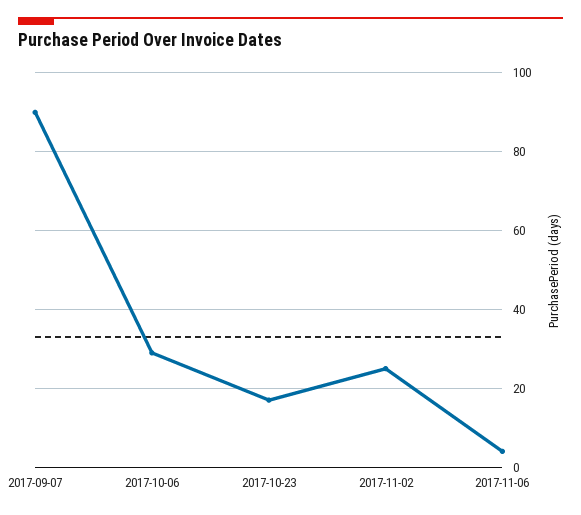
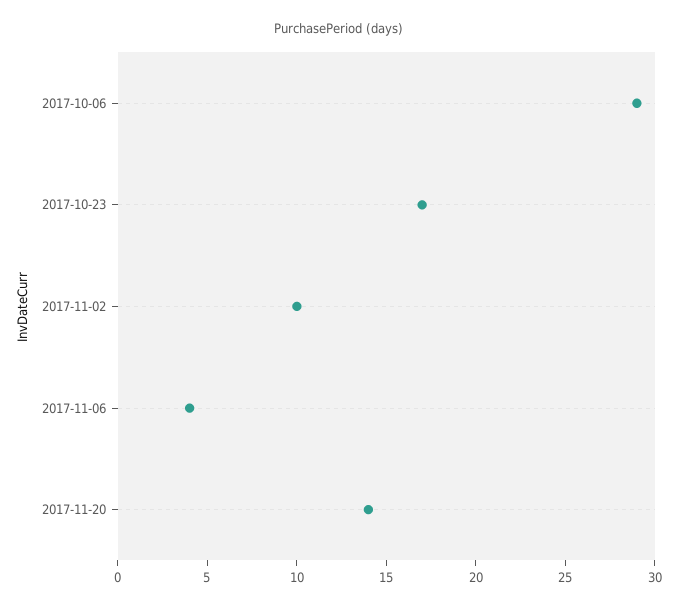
2017-09-07: 90 -> none
2017-11-02: 25 -> 10
2017-11-20: none -> 14

